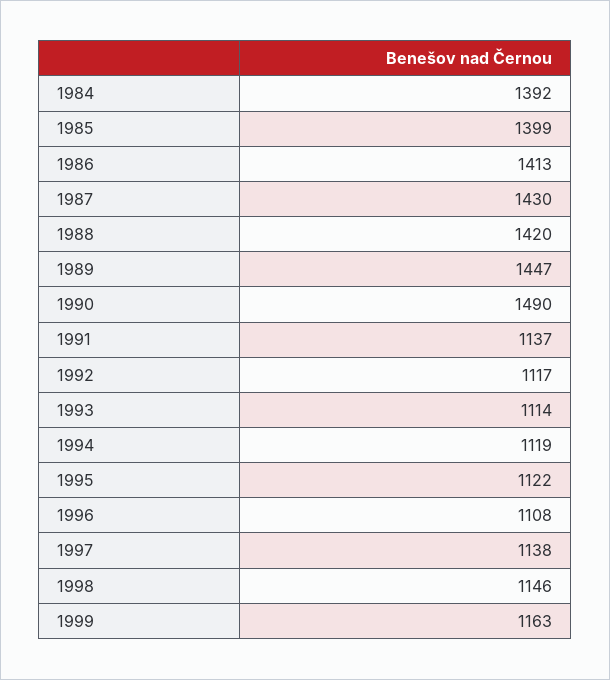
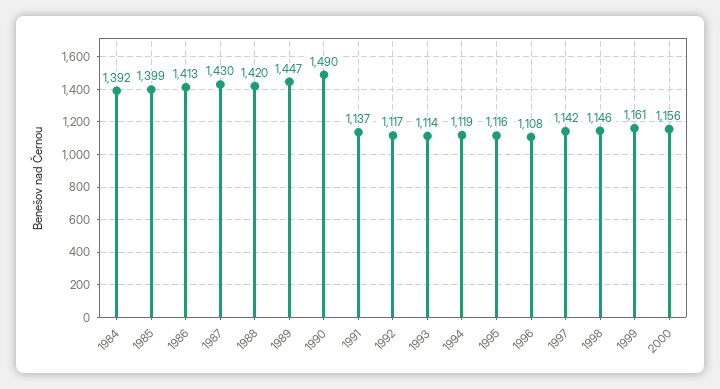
1995: 1122 -> 1116
1997: 1138 -> 1142
1999: 1163 -> 1161
2000: none -> 1156

